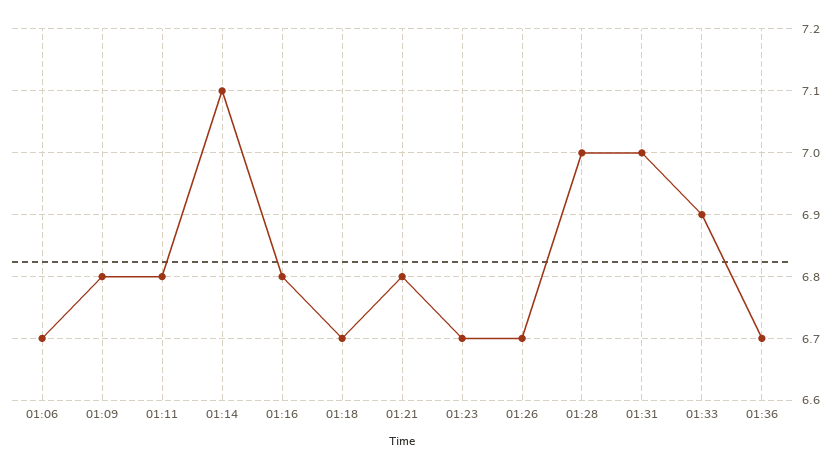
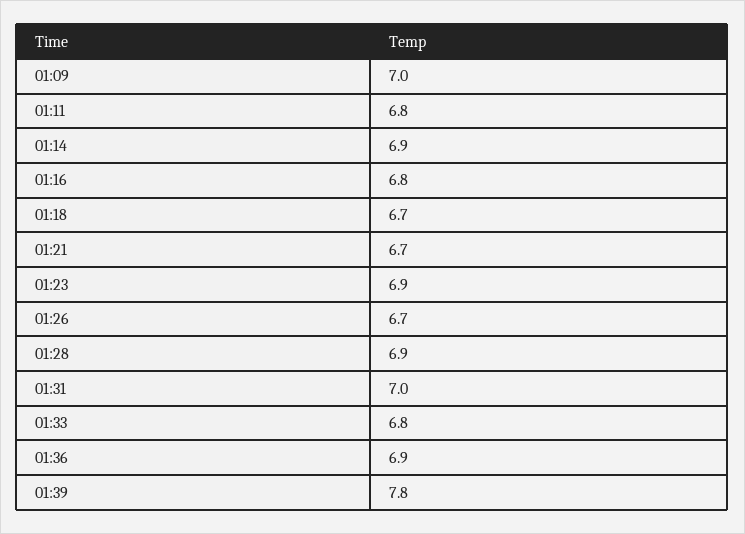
01:06: 6.7 -> none
01:09: 6.8 -> 7
01:14: 7.1 -> 6.9
01:21: 6.8 -> 6.7
01:23: 6.7 -> 6.9
01:28: 7 -> 6.9
01:33: 6.9 -> 6.8
01:36: 6.7 -> 6.9
01:39: none -> 7.8

